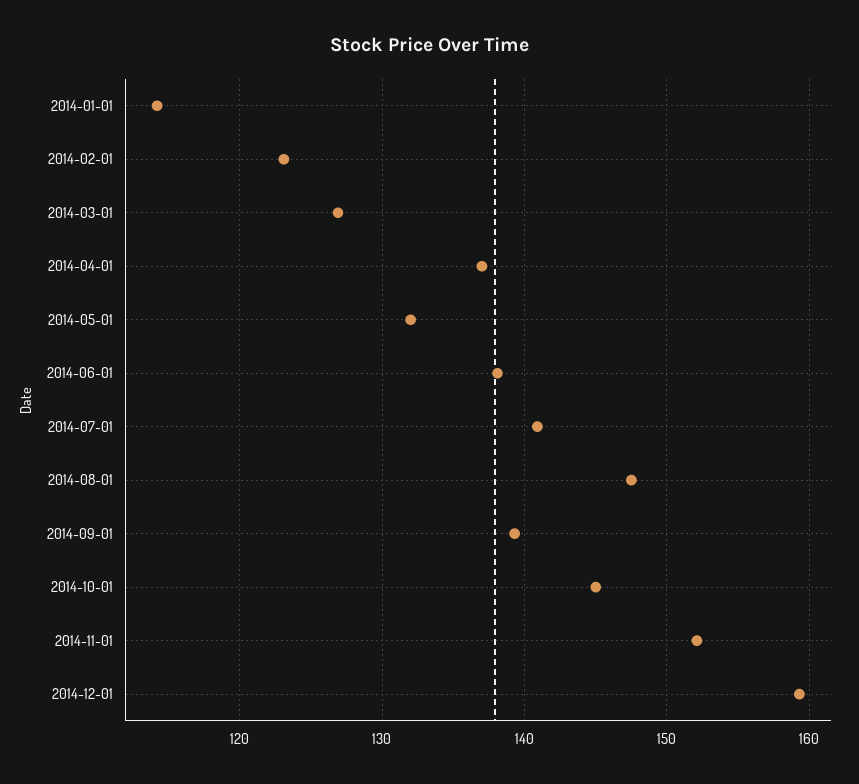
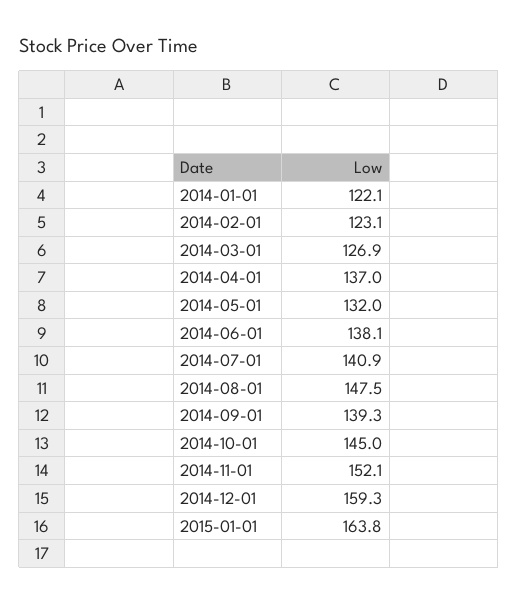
2014-01-01: 114 -> 122.1
2015-01-01: none -> 163.8

